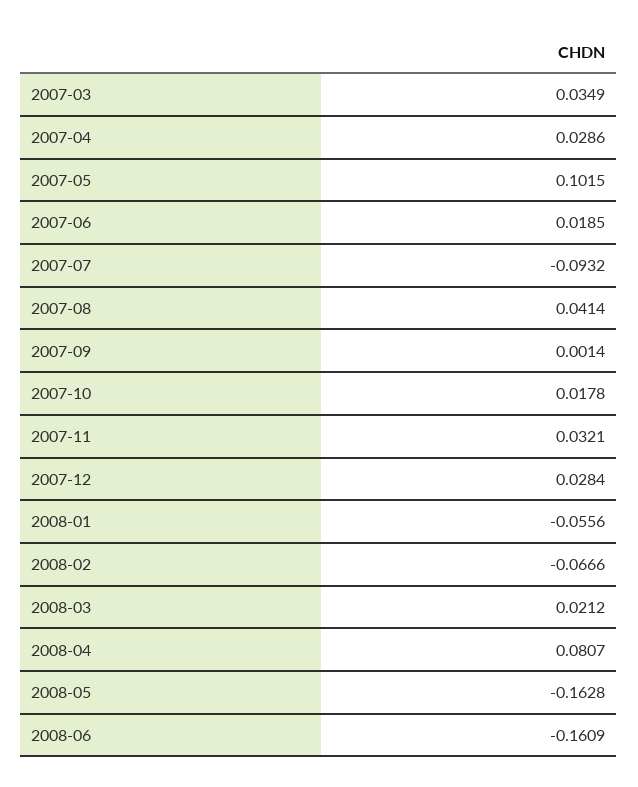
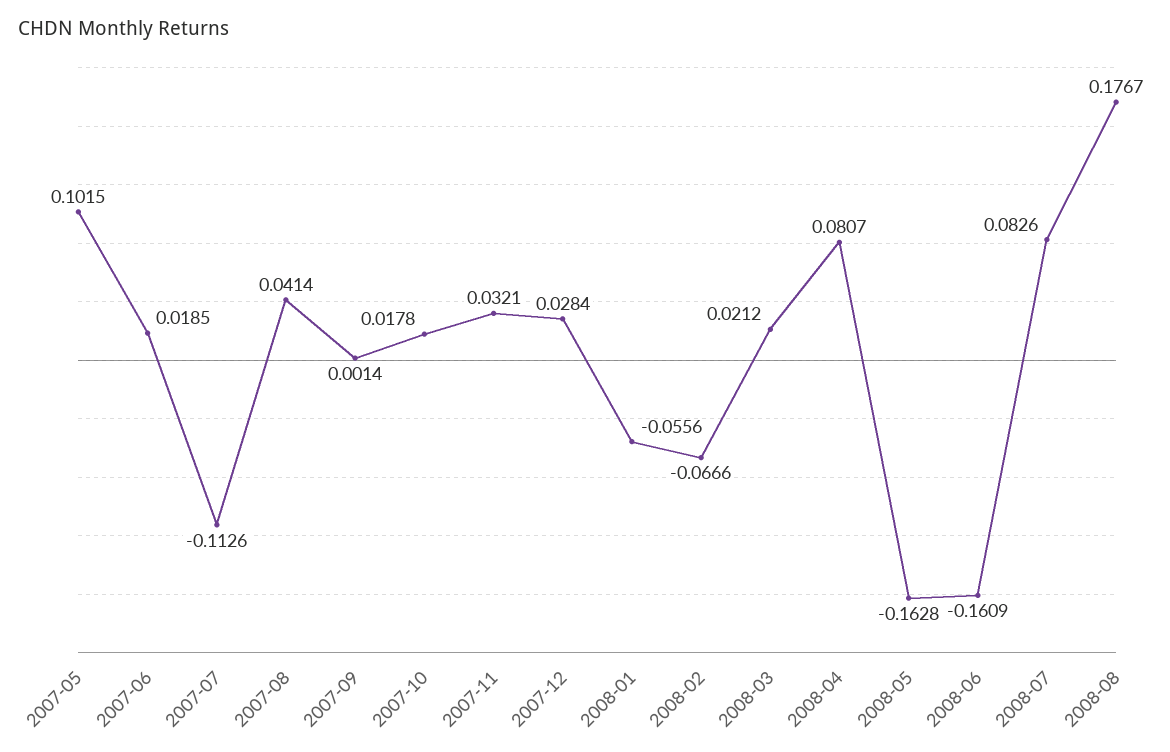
2007-03: 0.0349 -> none
2007-04: 0.0286 -> none
2007-07: -0.0932 -> -0.1126
2008-07: none -> 0.0826
2008-08: none -> 0.1767

